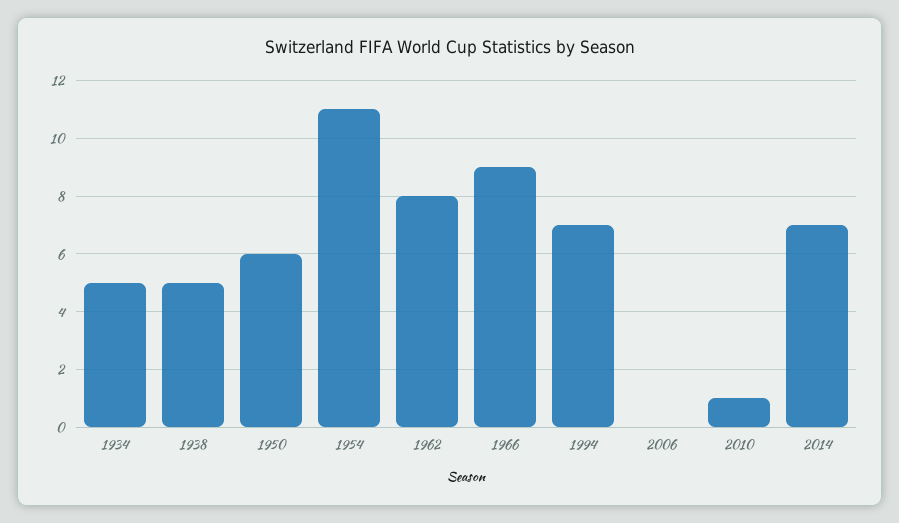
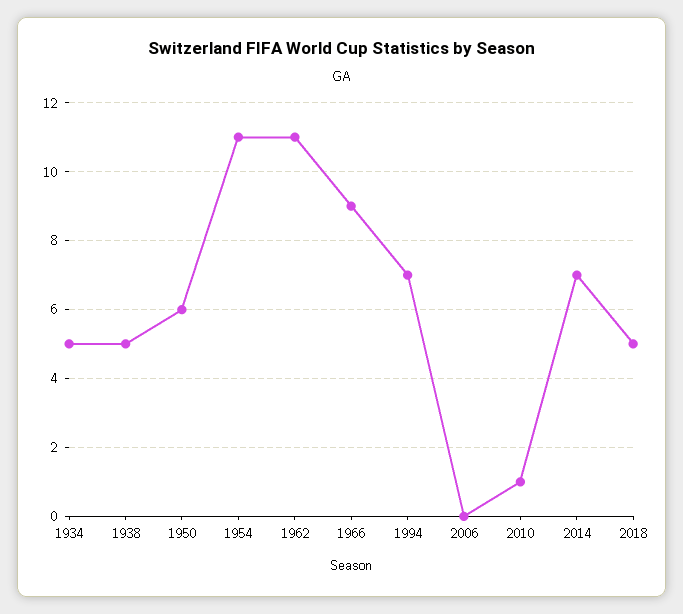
1962: 8 -> 11
2018: none -> 5

